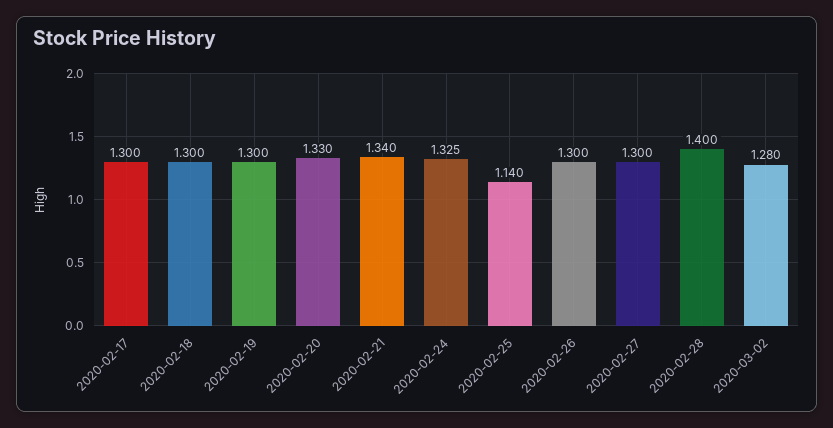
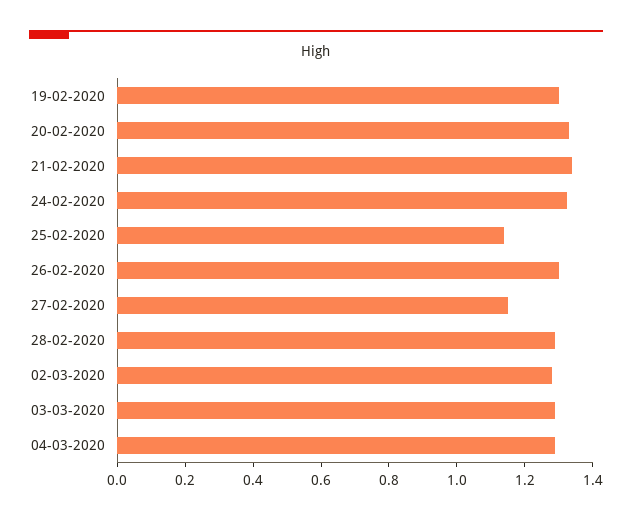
2020-02-17: 1.3 -> none
2020-02-18: 1.3 -> none
2020-02-27: 1.3 -> 1.15
2020-02-28: 1.4 -> 1.3
03-03-2020: none -> 1.3
04-03-2020: none -> 1.3

